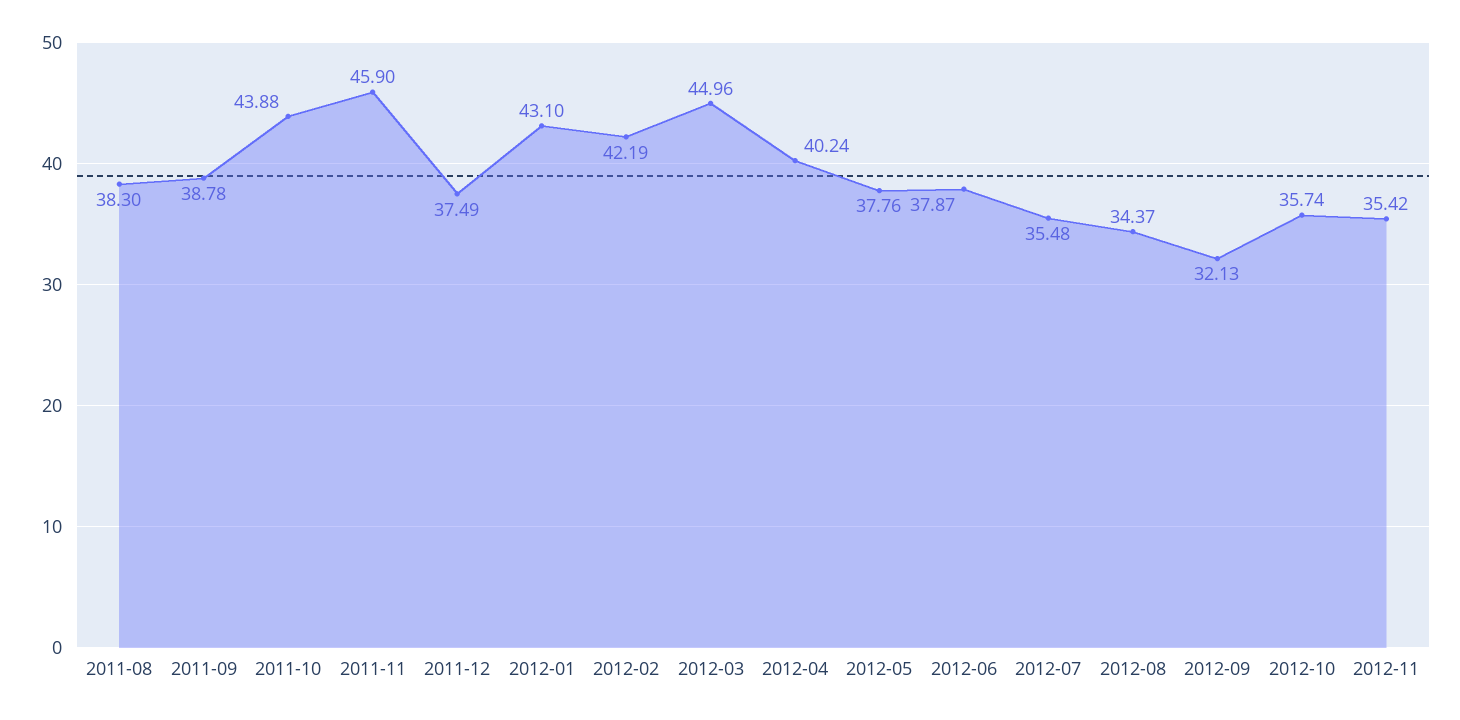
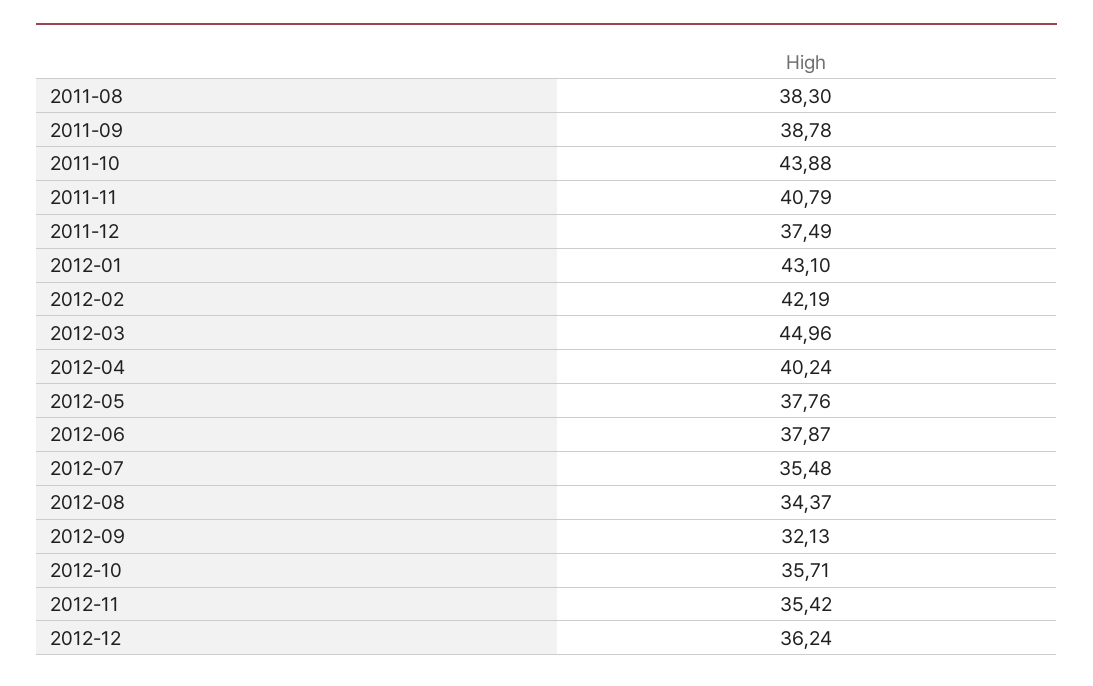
2011-11: 45.9 -> 40.79
2012-10: 35.74 -> 35.71
2012-12: none -> 36.24

